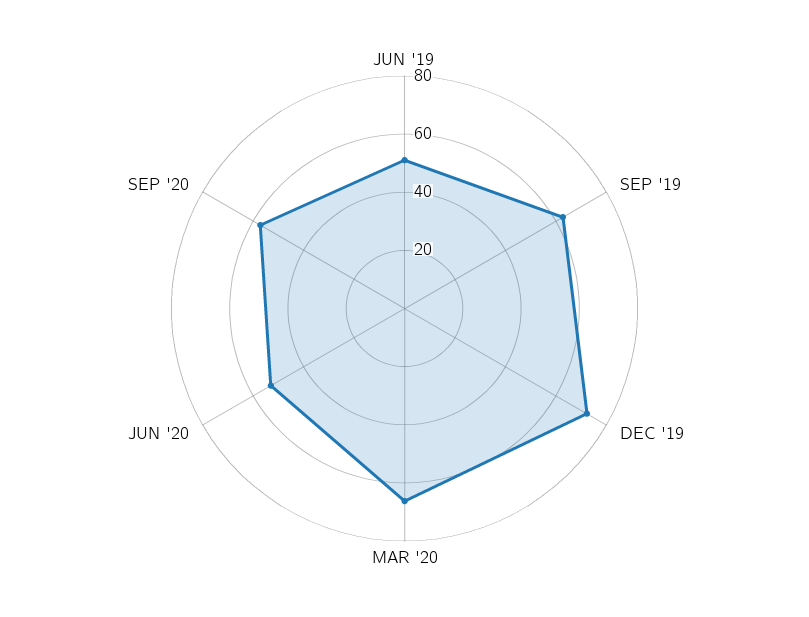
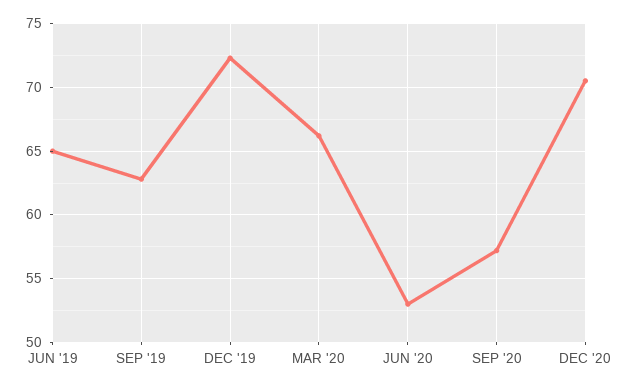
JUN '19: 50 -> 65
DEC '20: none -> 70.5

